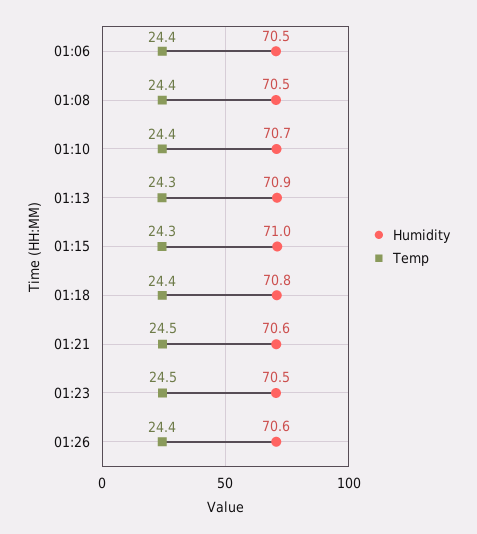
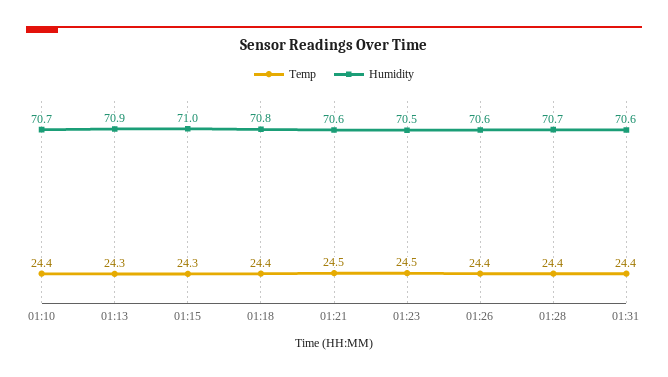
Humidity, 01:06: 70.5 -> none
Temp, 01:06: 24.4 -> none
Humidity, 01:08: 70.5 -> none
Temp, 01:08: 24.4 -> none
Temp, 01:28: none -> 24.4
Humidity, 01:28: none -> 70.7
Temp, 01:31: none -> 24.4
Humidity, 01:31: none -> 70.6

